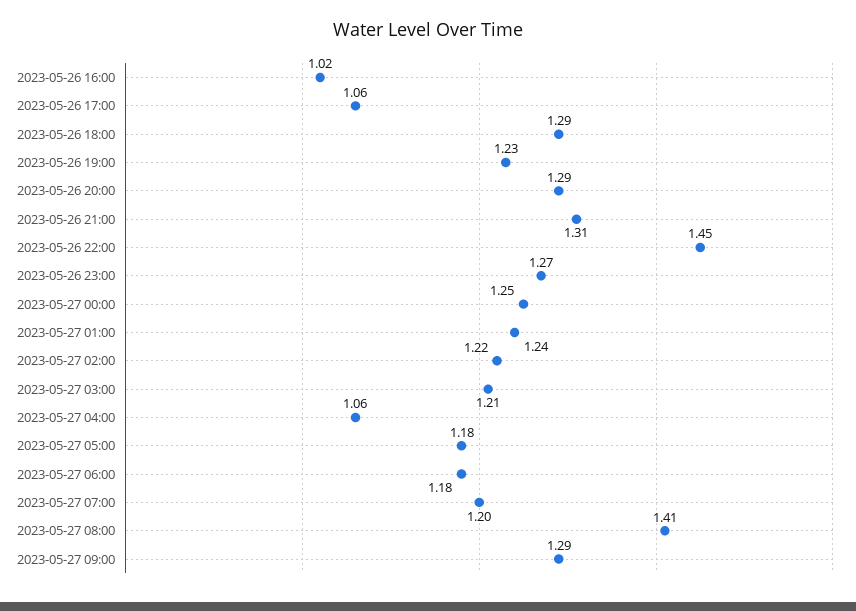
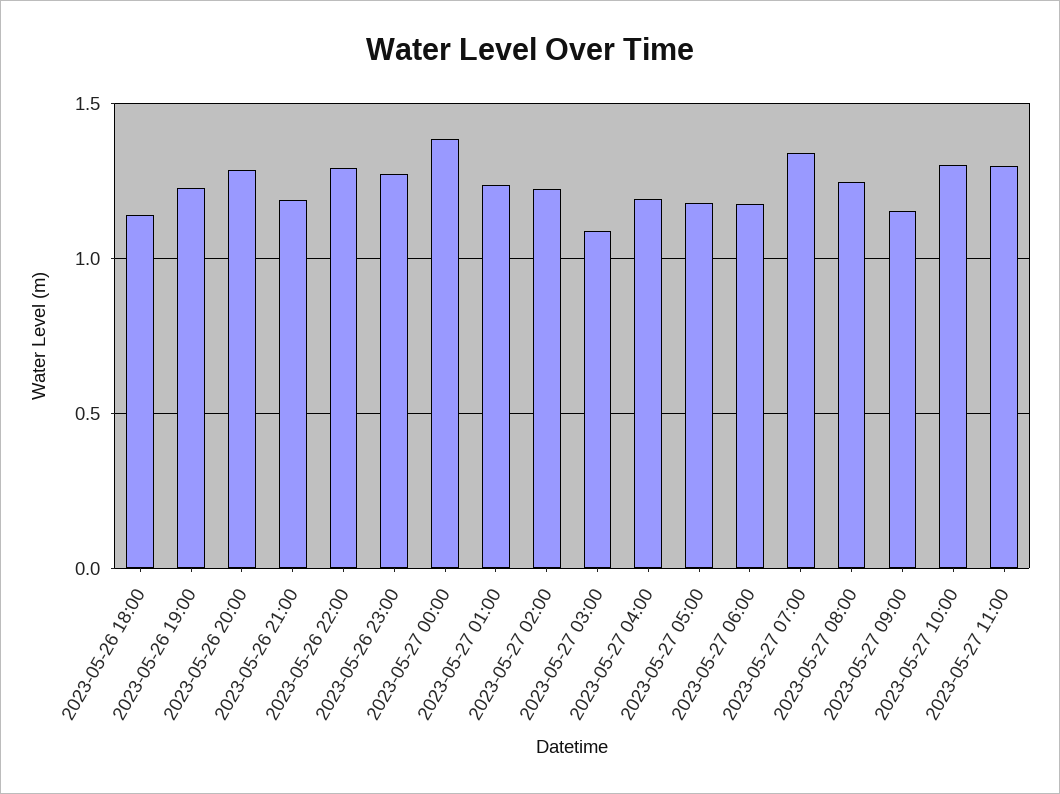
2023-05-26 16:00: 1.02 -> none
2023-05-26 17:00: 1.06 -> none
2023-05-26 18:00: 1.29 -> 1.15
2023-05-26 21:00: 1.31 -> 1.2
2023-05-26 22:00: 1.45 -> 1.3
2023-05-27 00:00: 1.25 -> 1.4
2023-05-27 03:00: 1.21 -> 1.1
2023-05-27 04:00: 1.06 -> 1.2
2023-05-27 07:00: 1.2 -> 1.35
2023-05-27 08:00: 1.41 -> 1.25
2023-05-27 09:00: 1.29 -> 1.15
2023-05-27 10:00: none -> 1.3
2023-05-27 11:00: none -> 1.3

